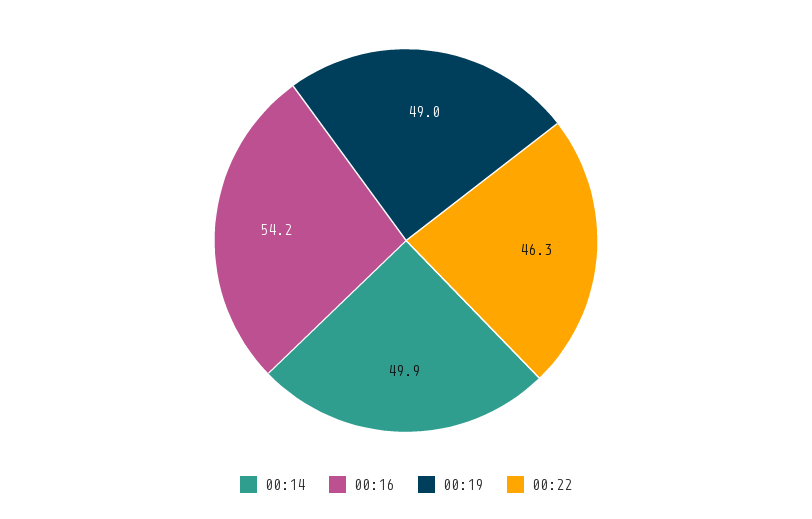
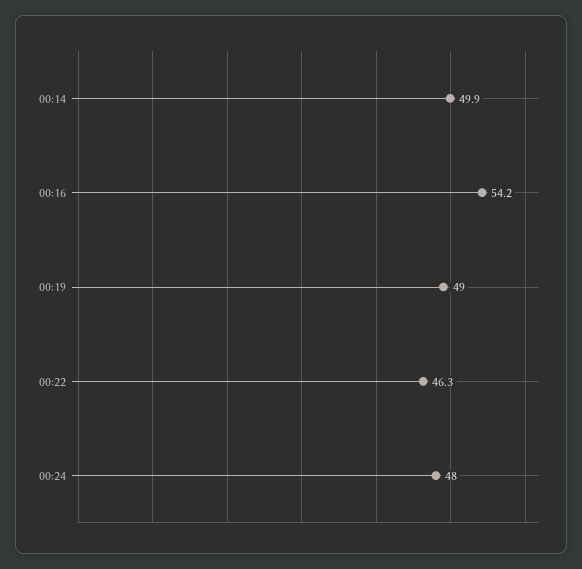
00:24: none -> 48

